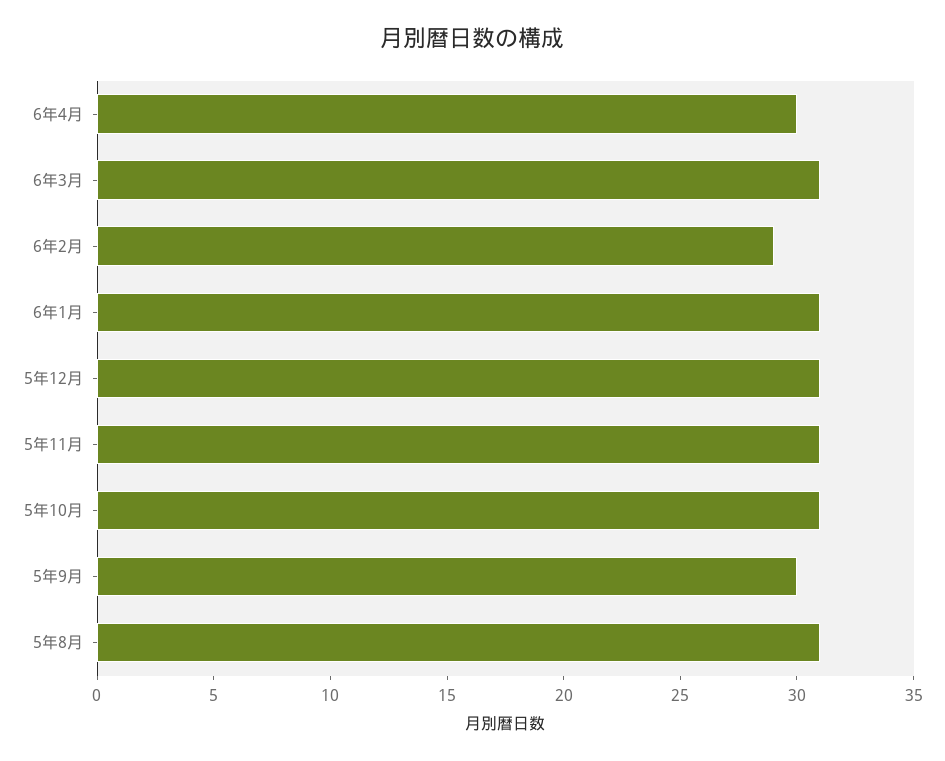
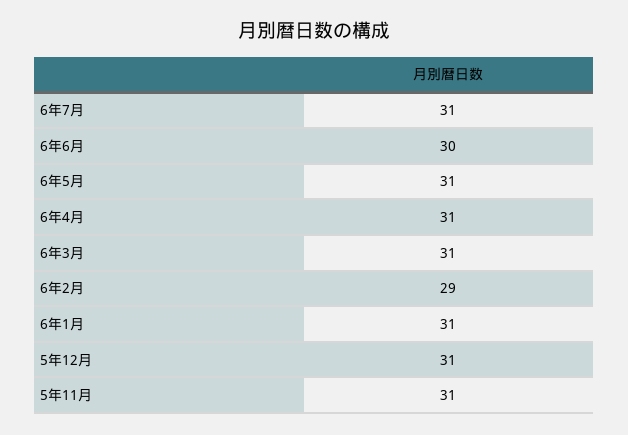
6年4月: 30 -> 31
5年10月: 31 -> none
5年9月: 30 -> none
5年8月: 31 -> none
6年7月: none -> 31
6年6月: none -> 30
6年5月: none -> 31

